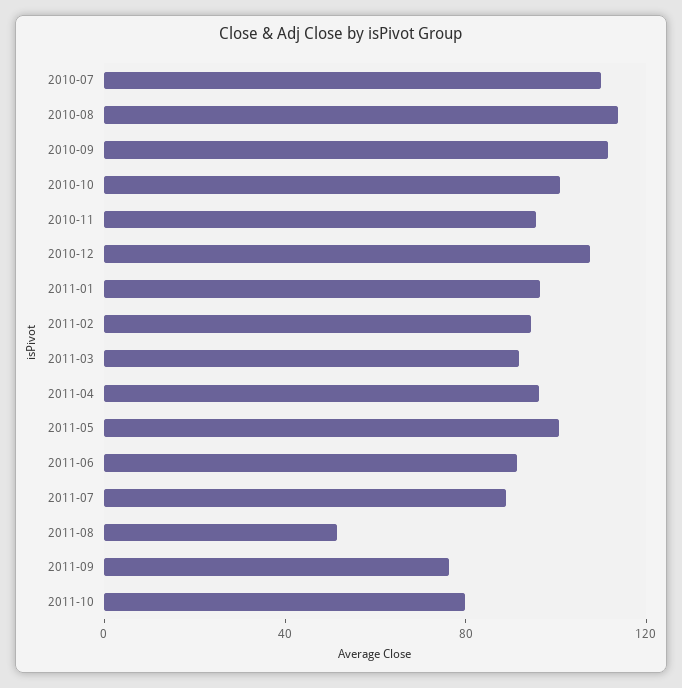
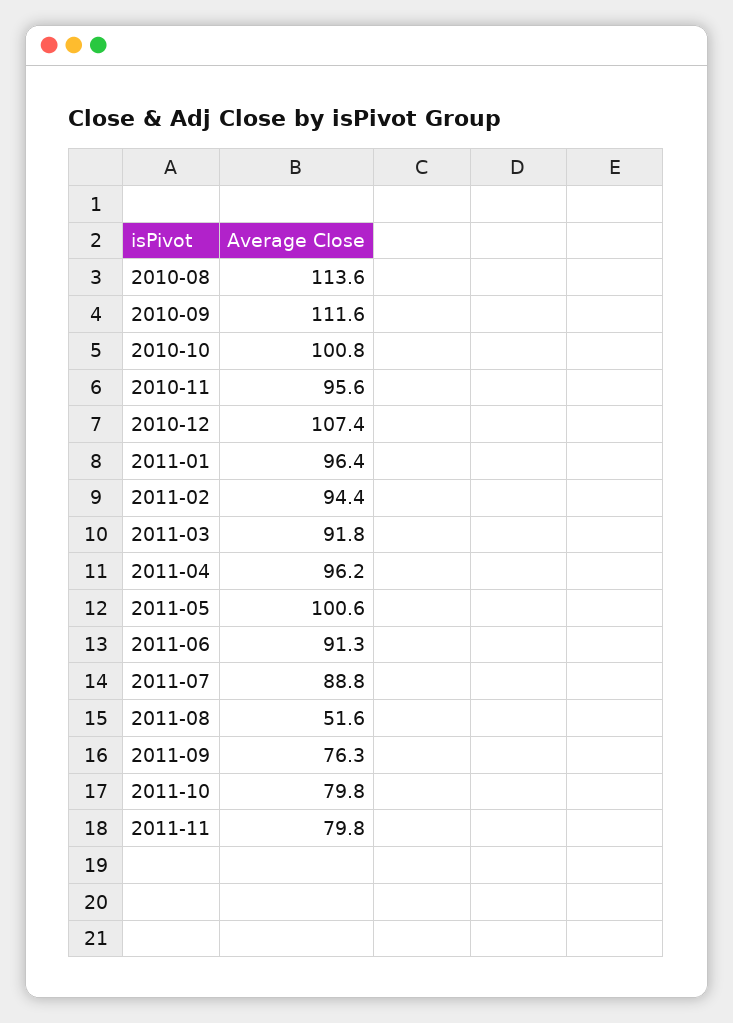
2010-07: 110 -> none
2011-11: none -> 79.8

